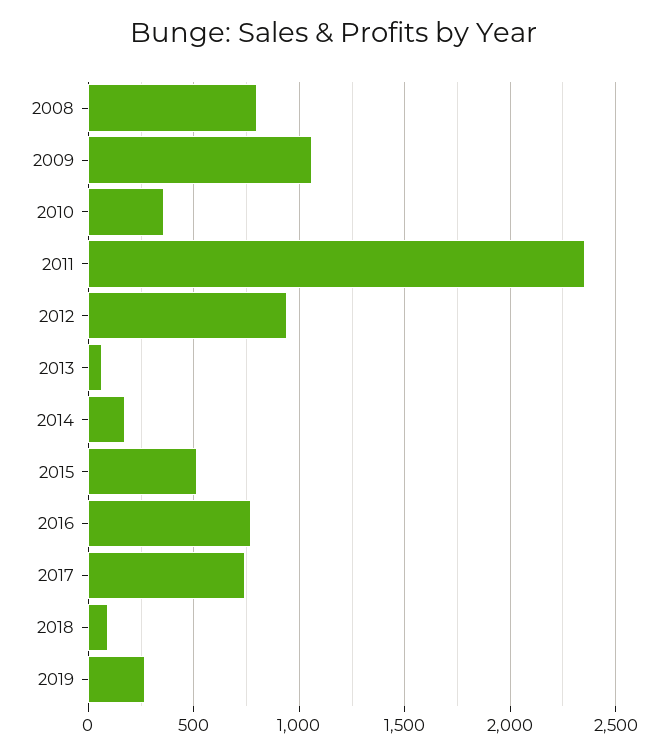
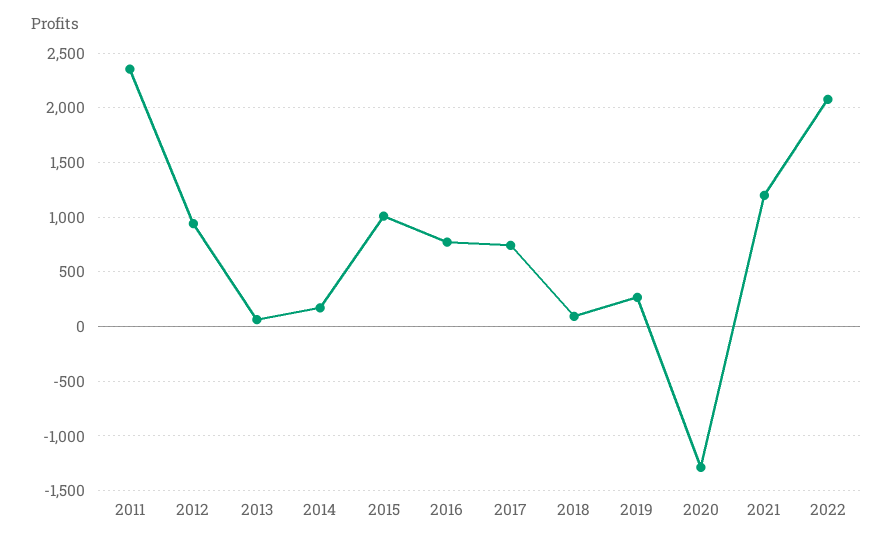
2008: 800 -> none
2009: 1050 -> none
2010: 350 -> none
2015: 500 -> 1000
2020: none -> -1300
2021: none -> 1200
2022: none -> 2100

